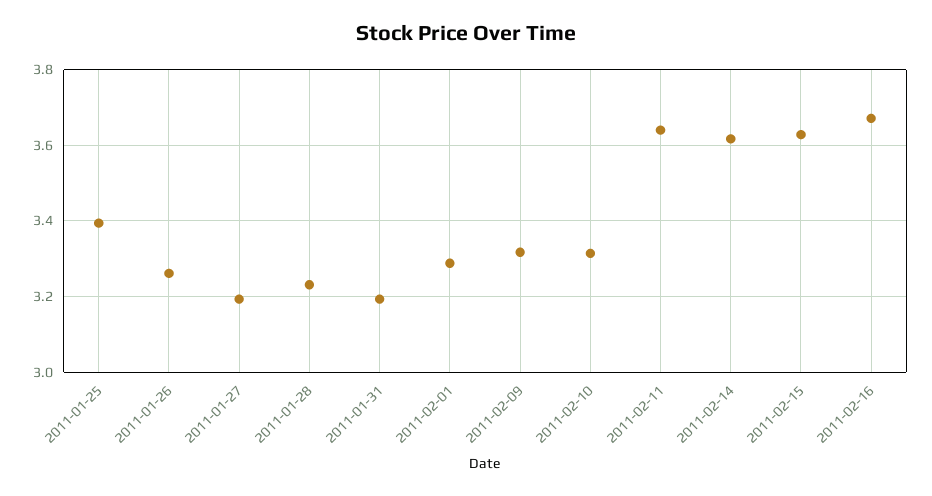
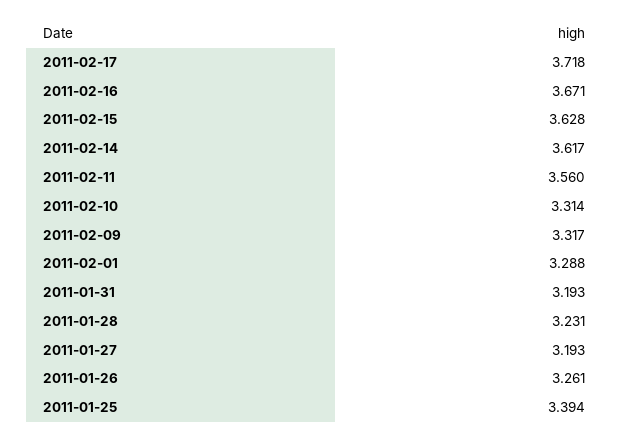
2011-02-11: 3.64 -> 3.56
2011-02-17: none -> 3.718

